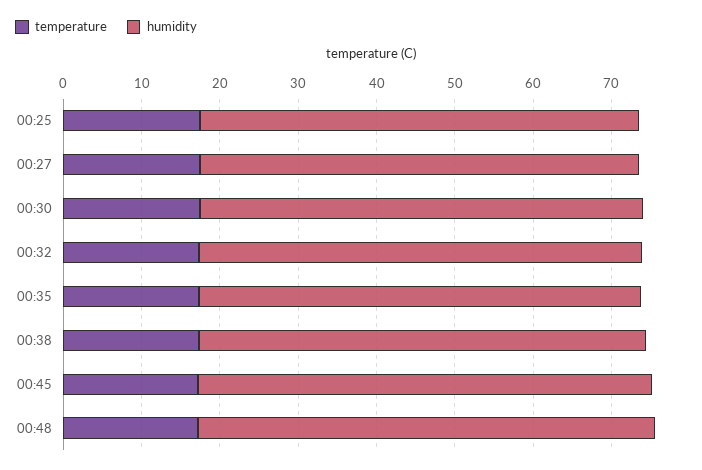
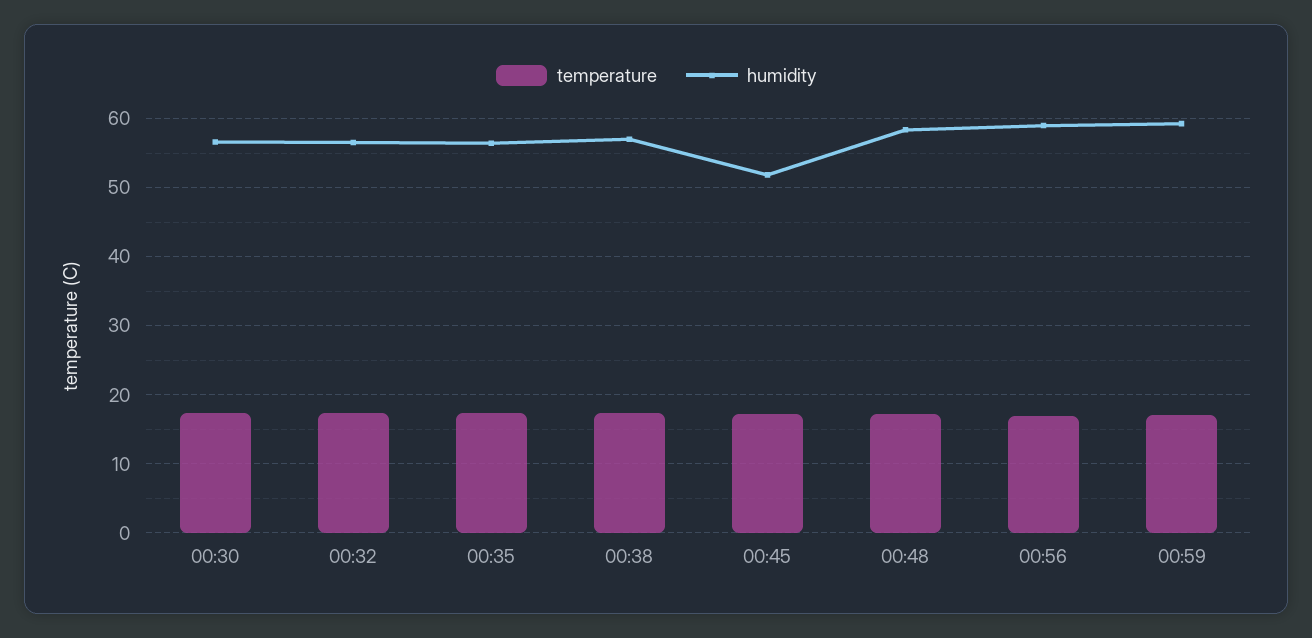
temperature, 00:25: 18 -> none
humidity, 00:25: 56 -> none
temperature, 00:27: 18 -> none
humidity, 00:27: 56 -> none
humidity, 00:45: 58 -> 52
temperature, 00:56: none -> 17
humidity, 00:56: none -> 59
temperature, 00:59: none -> 17
humidity, 00:59: none -> 59

